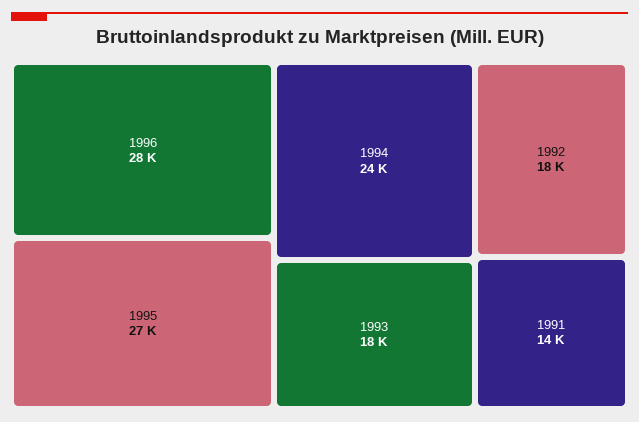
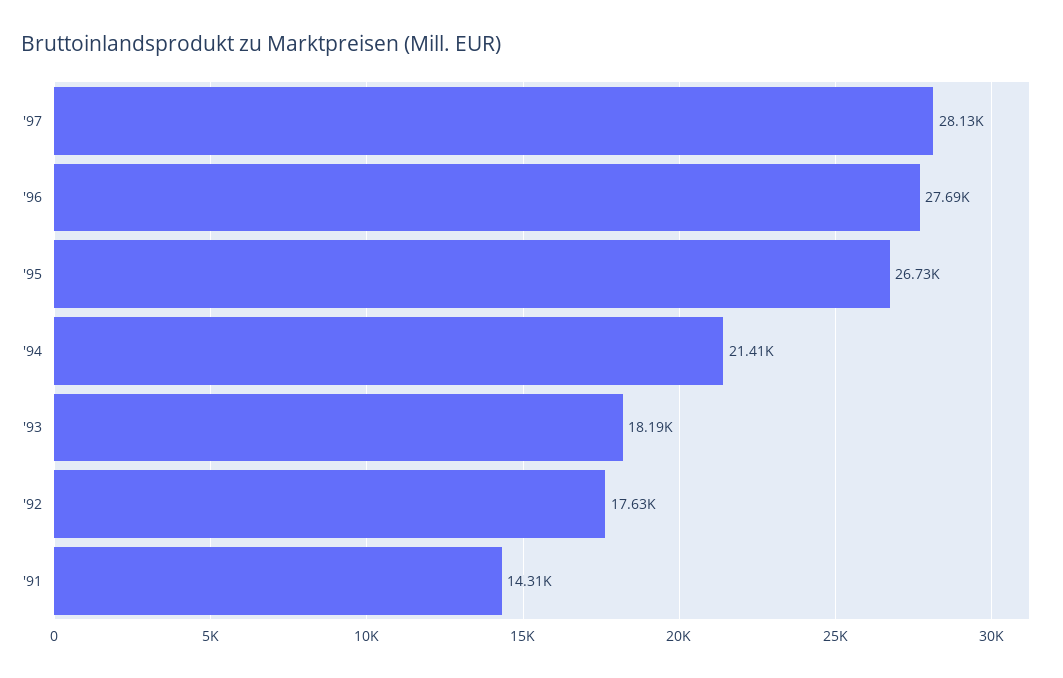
1994: 24000 -> 21410
'97: none -> 28130

